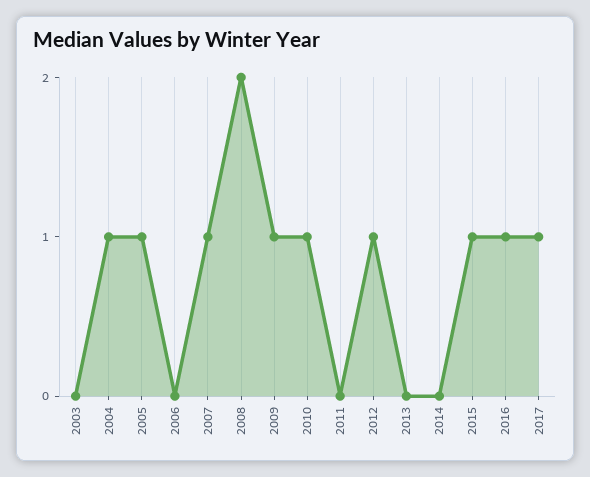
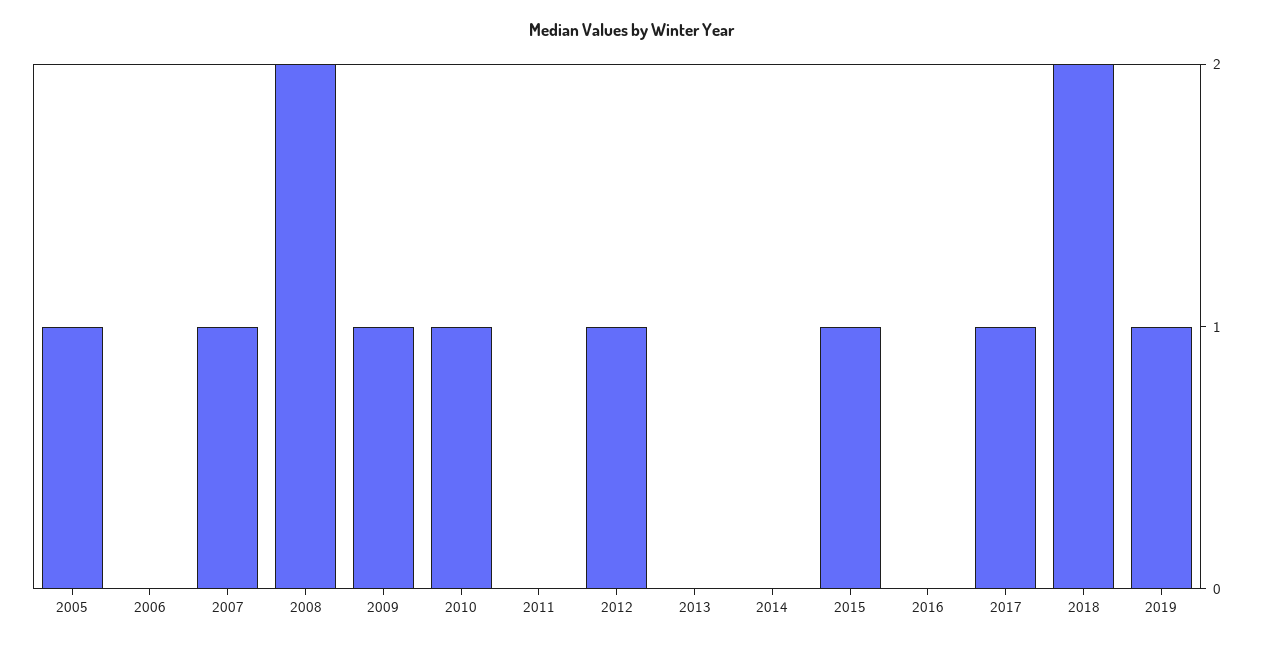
2003: 0 -> none
2004: 1 -> none
2016: 1 -> 0
2018: none -> 2
2019: none -> 1

